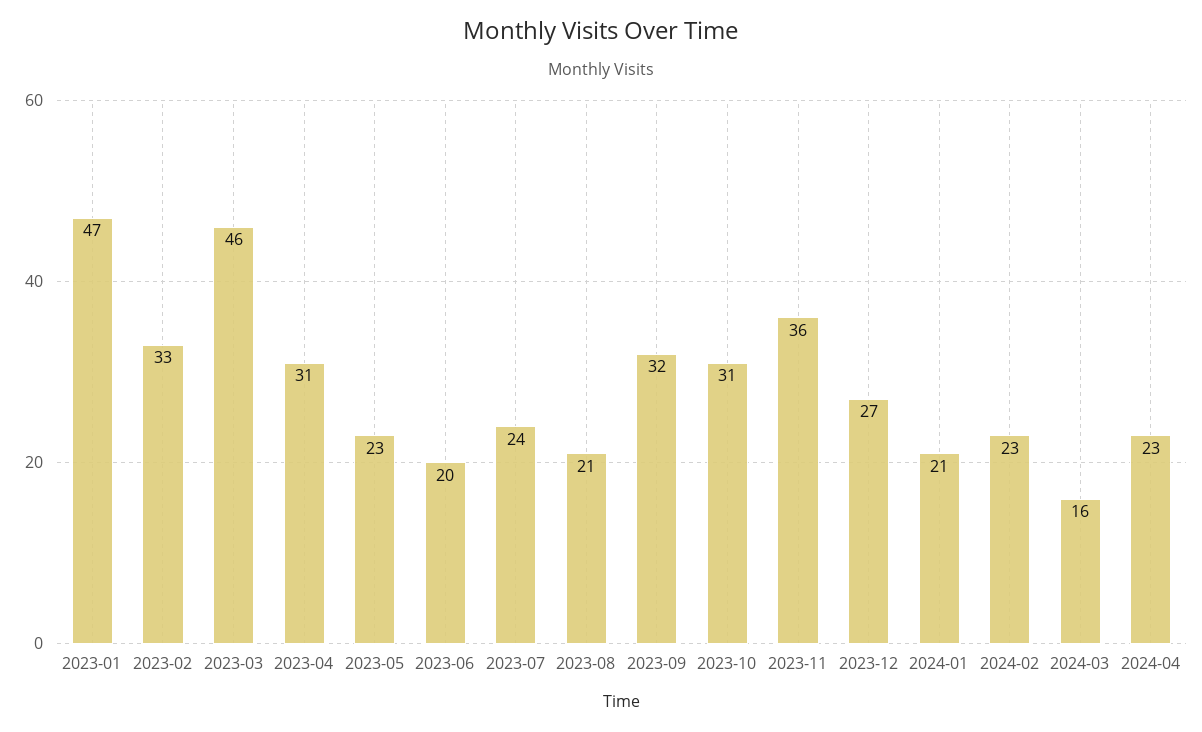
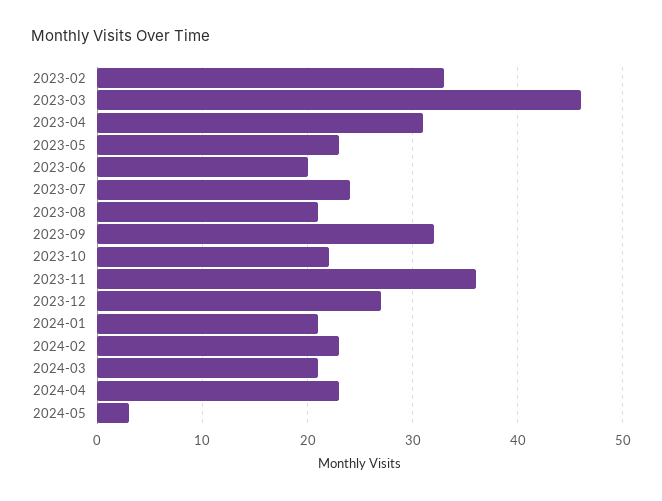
2023-01: 47 -> none
2023-10: 31 -> 22
2024-03: 16 -> 21
2024-05: none -> 3

